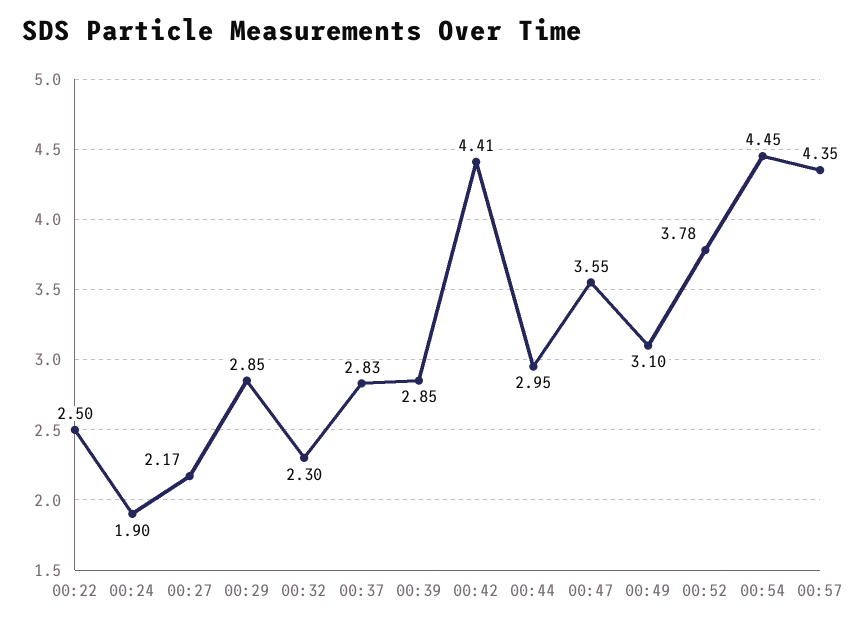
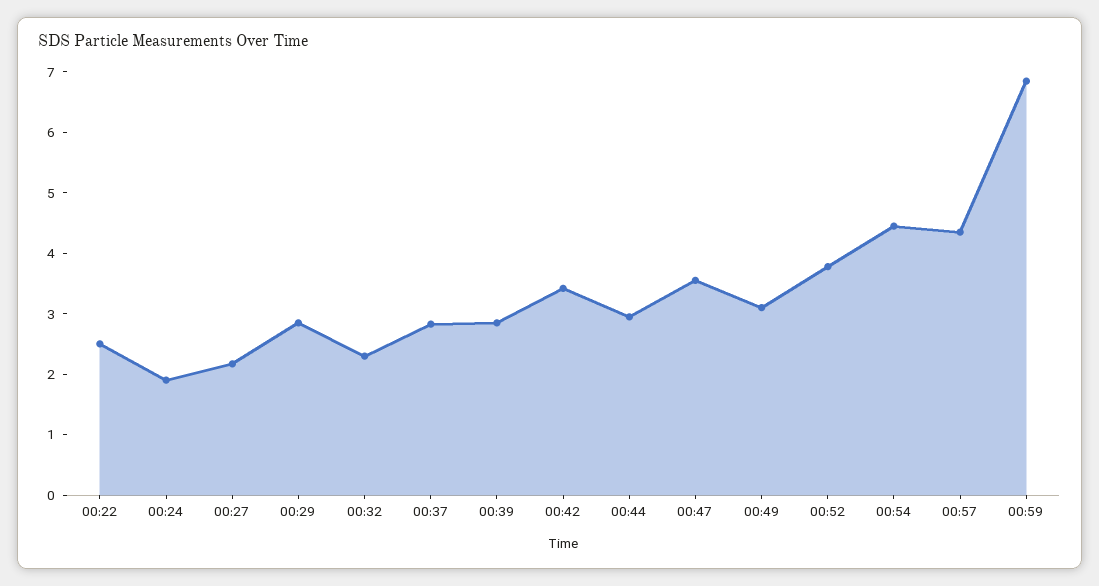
00:42: 4.41 -> 3.4
00:59: none -> 6.8

